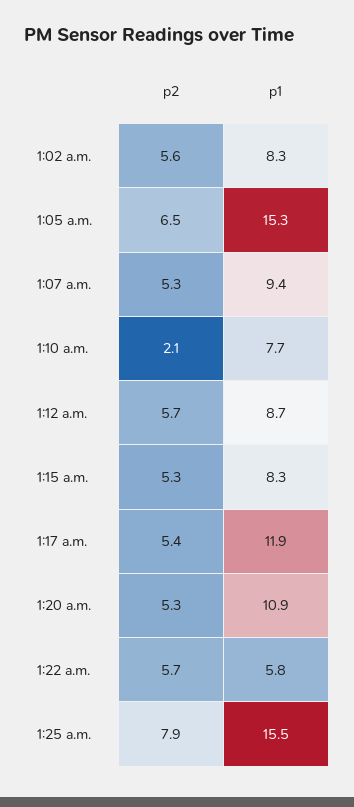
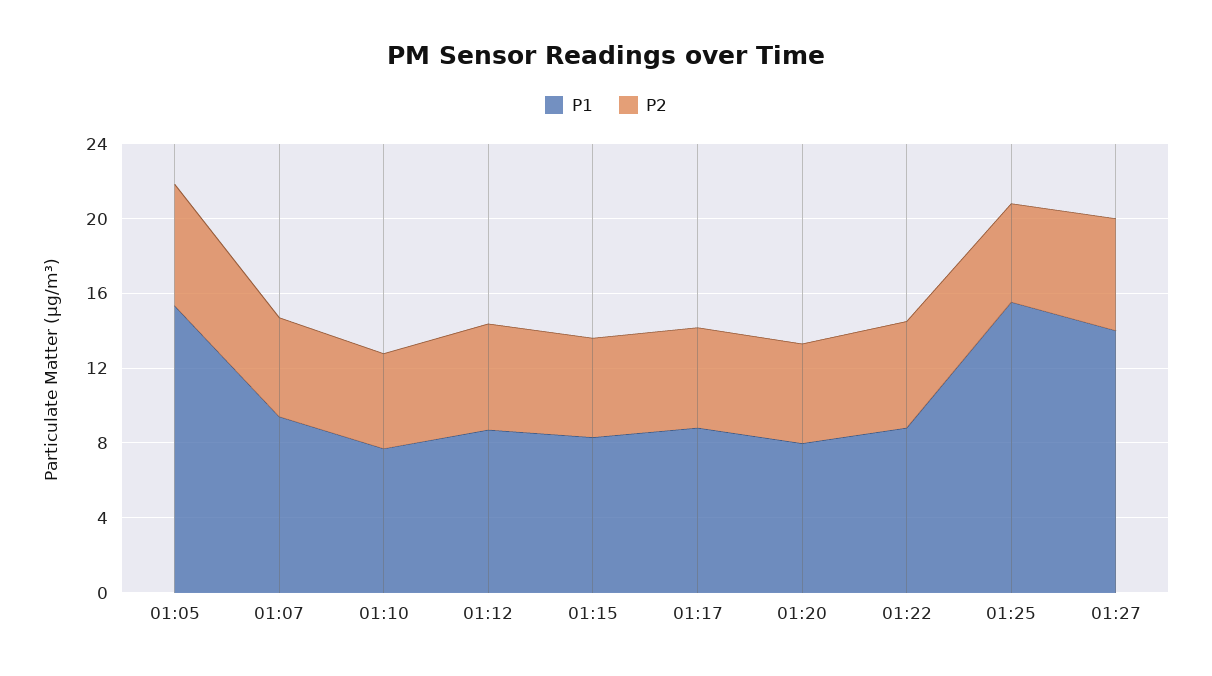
p2, 1:02 a.m.: 5.6 -> none
p1, 1:02 a.m.: 8.3 -> none
p2, 1:10 a.m.: 2.1 -> 5
p1, 1:17 a.m.: 11.9 -> 9
p1, 1:20 a.m.: 10.9 -> 8
p1, 1:22 a.m.: 5.8 -> 9
p2, 1:25 a.m.: 7.9 -> 5
p1, 01:27: none -> 14
p2, 01:27: none -> 6

